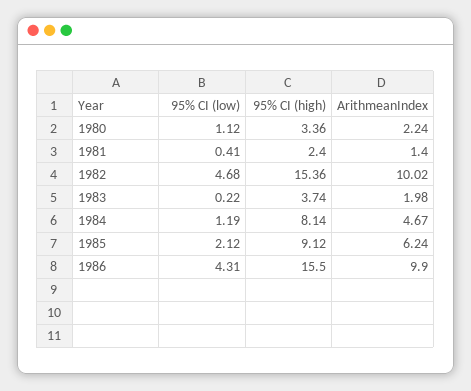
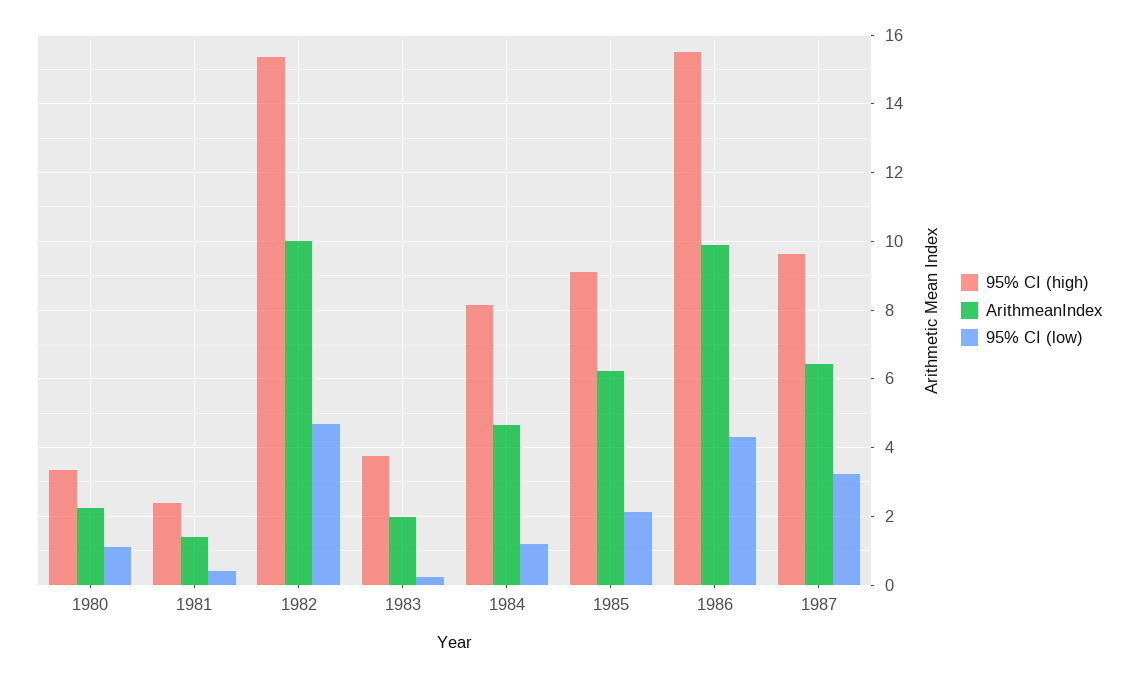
95% CI (high), 1987: none -> 9.6
ArithmeanIndex, 1987: none -> 6.4
95% CI (low), 1987: none -> 3.2

